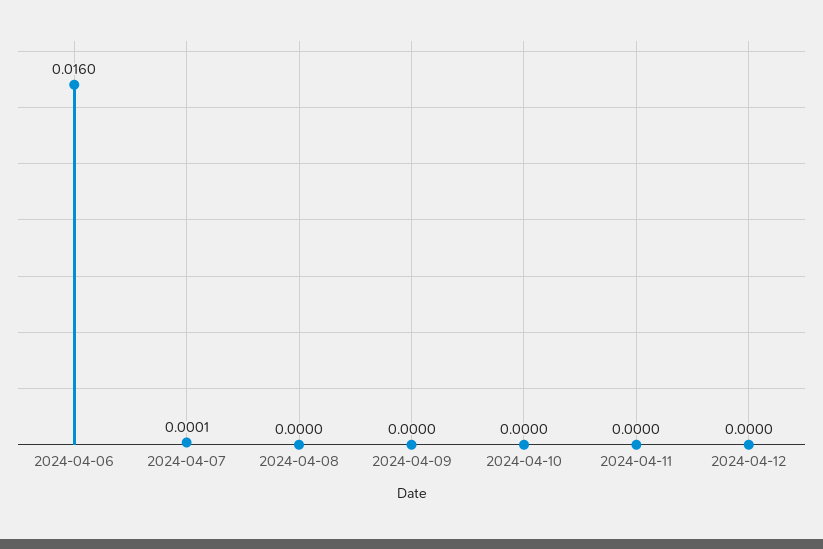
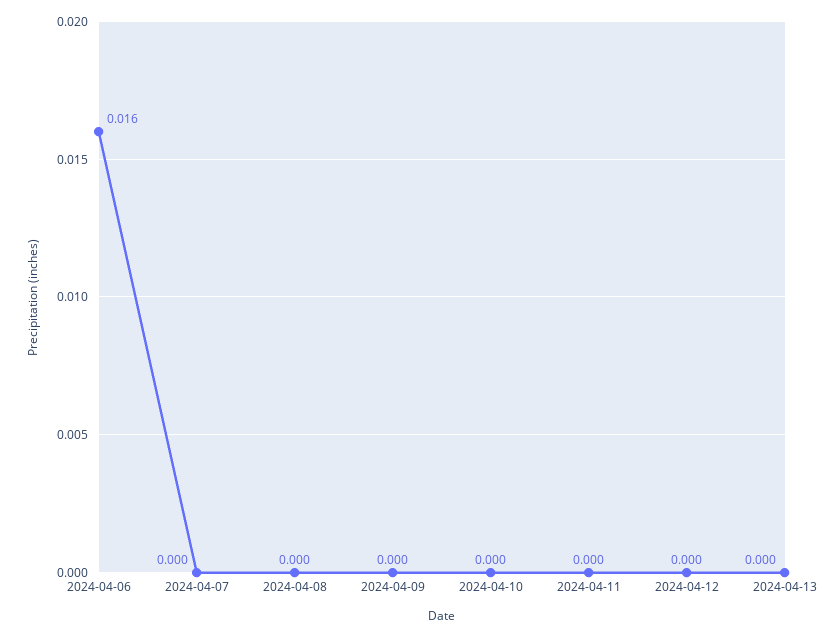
2024-04-07: 0.0001 -> 0
2024-04-13: none -> 0

